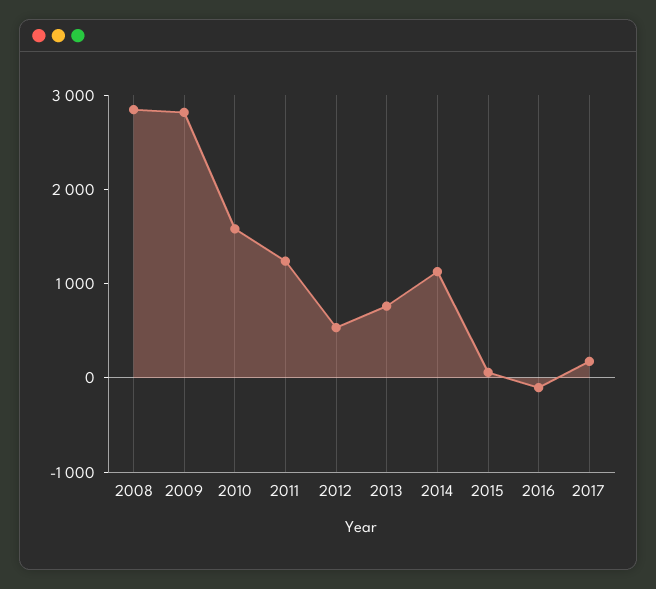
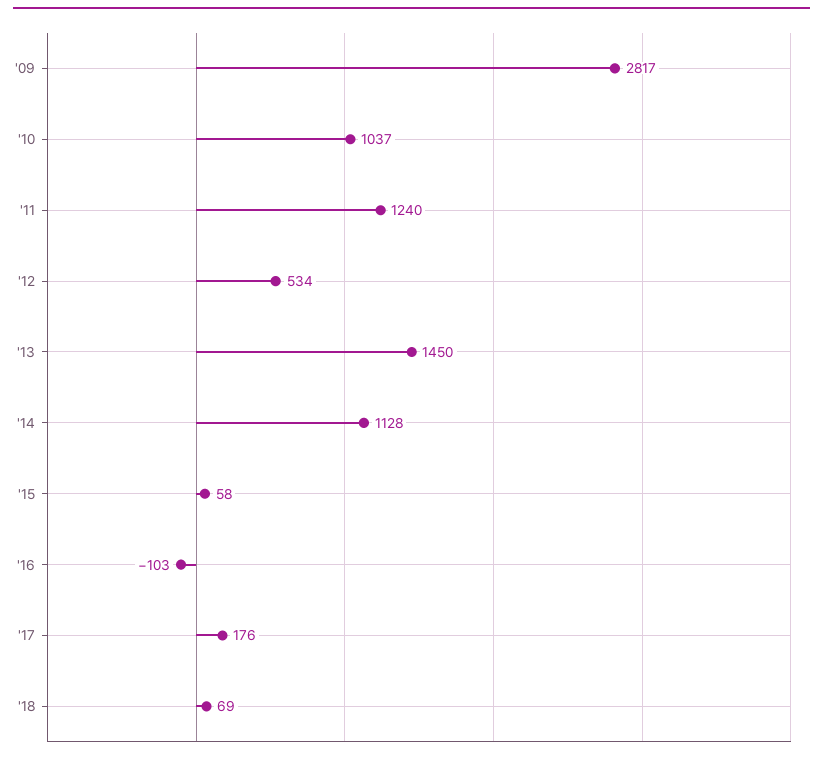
2008: 2800 -> none
2010: 1600 -> 1037
2013: 800 -> 1450
'18: none -> 69

